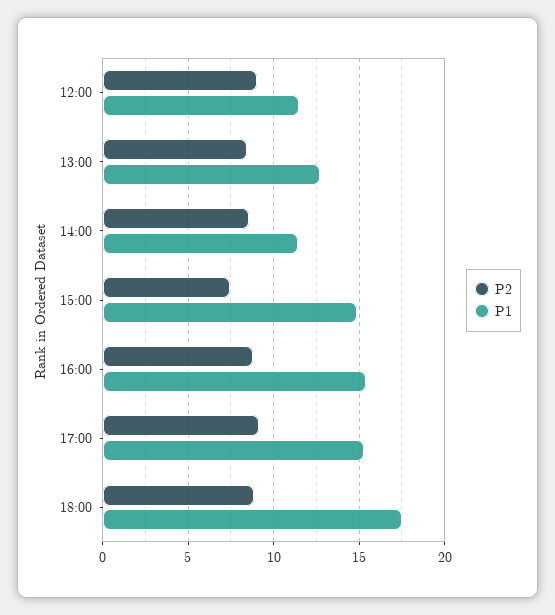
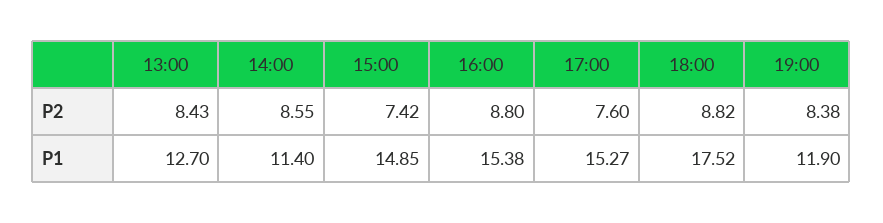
P2, 12:00: 9 -> none
P1, 12:00: 11.5 -> none
P2, 17:00: 9 -> 7.6
P2, 19:00: none -> 8.38
P1, 19:00: none -> 11.9

